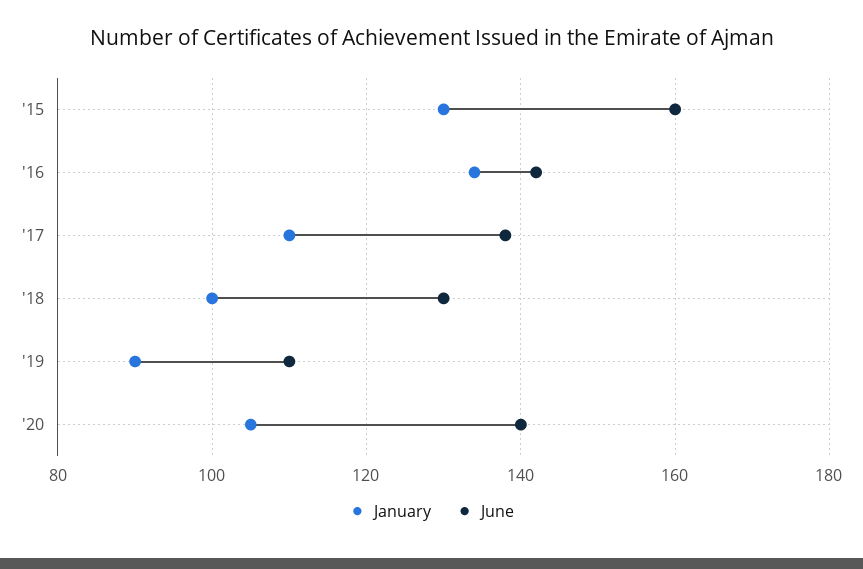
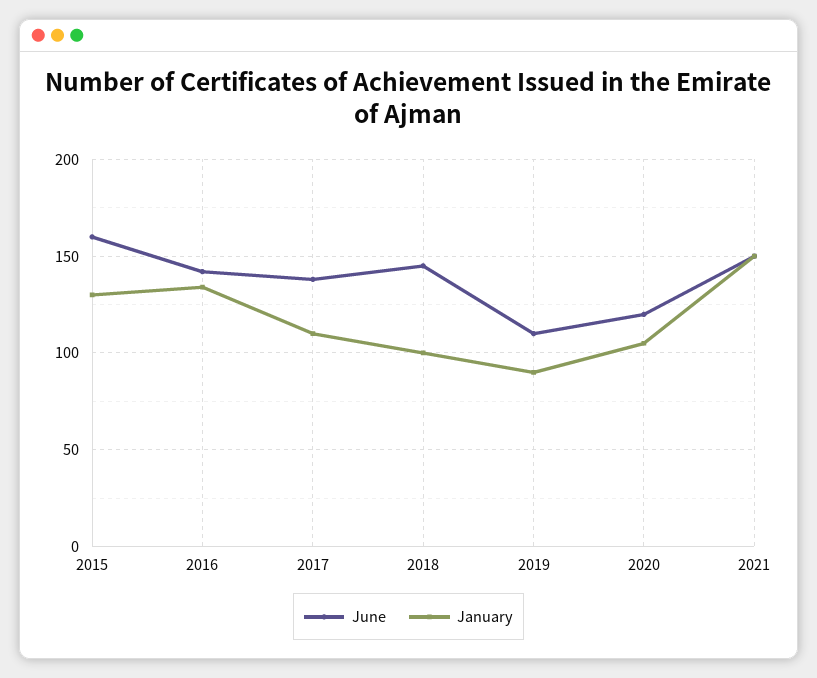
June, '18: 130 -> 145
June, '20: 140 -> 120
June, 2021: none -> 150
January, 2021: none -> 150

